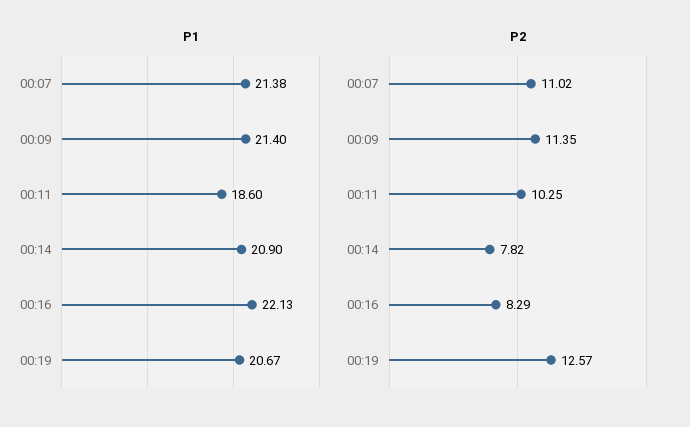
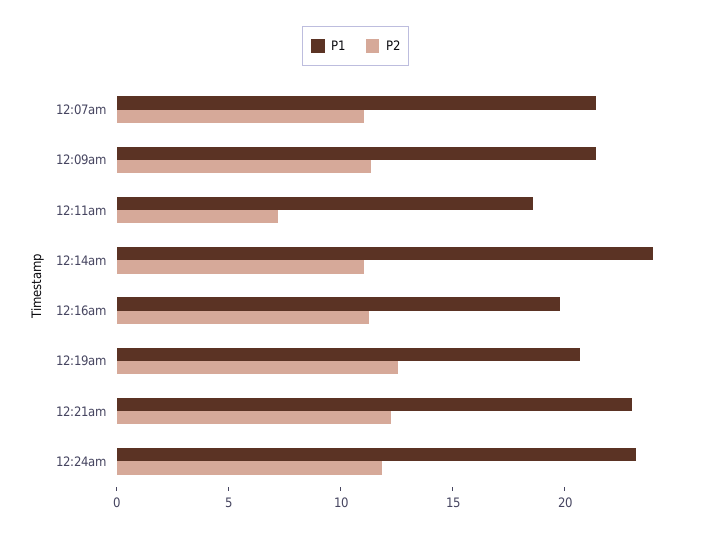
P1, 00:14: 20.9 -> 24
P1, 00:16: 22.13 -> 20
P2, 00:11: 10.25 -> 7
P2, 00:14: 7.82 -> 11
P2, 00:16: 8.29 -> 11
P1, 12:21am: none -> 23
P2, 12:21am: none -> 12
P1, 12:24am: none -> 23
P2, 12:24am: none -> 12

